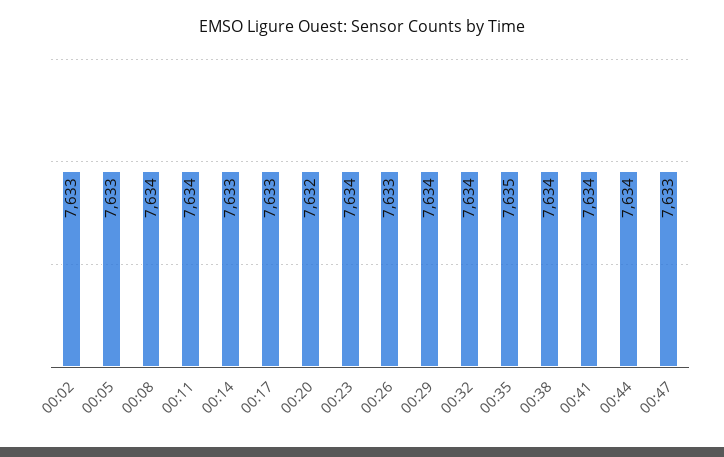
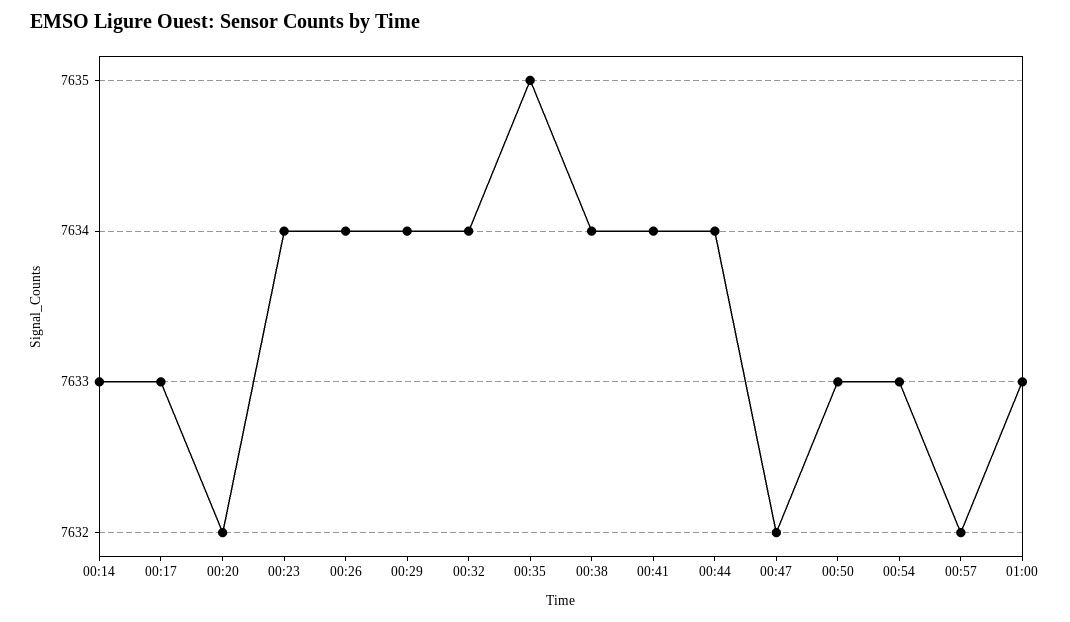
00:02: 7633 -> none
00:05: 7633 -> none
00:08: 7634 -> none
00:11: 7634 -> none
00:26: 7633 -> 7634
00:47: 7633 -> 7632
00:50: none -> 7633
00:54: none -> 7633
00:57: none -> 7632
01:00: none -> 7633

